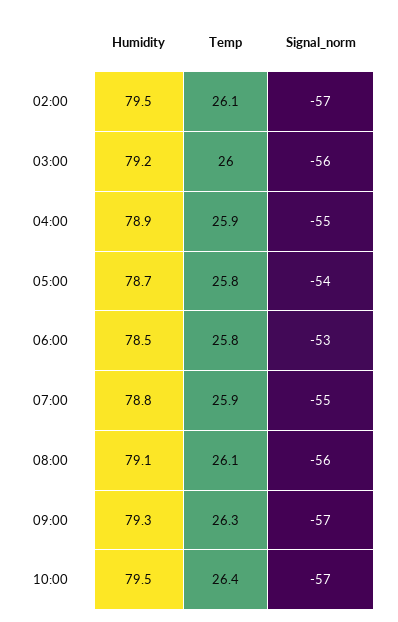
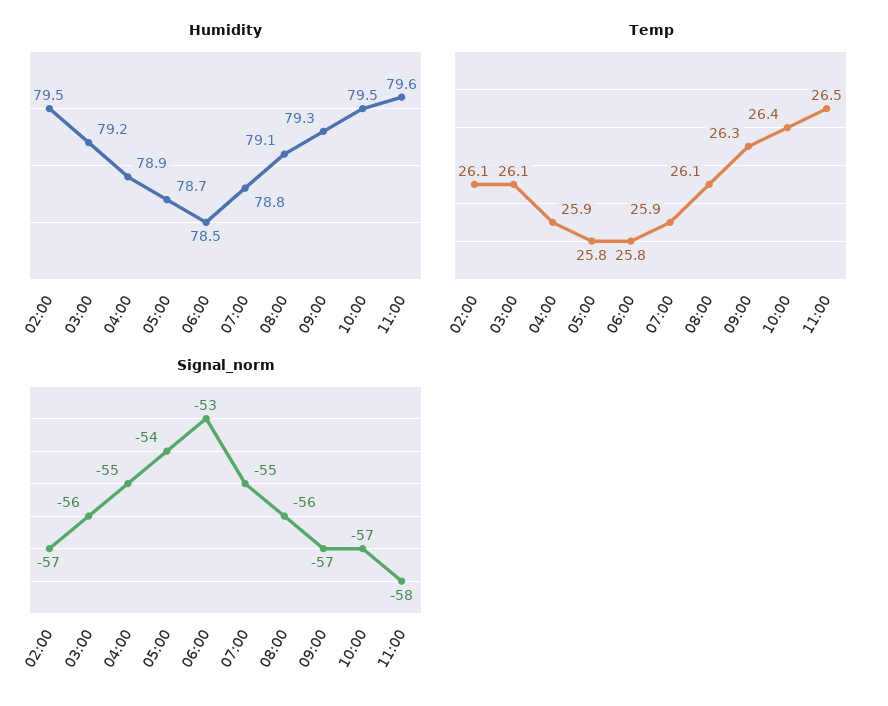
Temp, 03:00: 26 -> 26.1
Humidity, 11:00: none -> 79.6
Temp, 11:00: none -> 26.5
Signal_norm, 11:00: none -> -58

